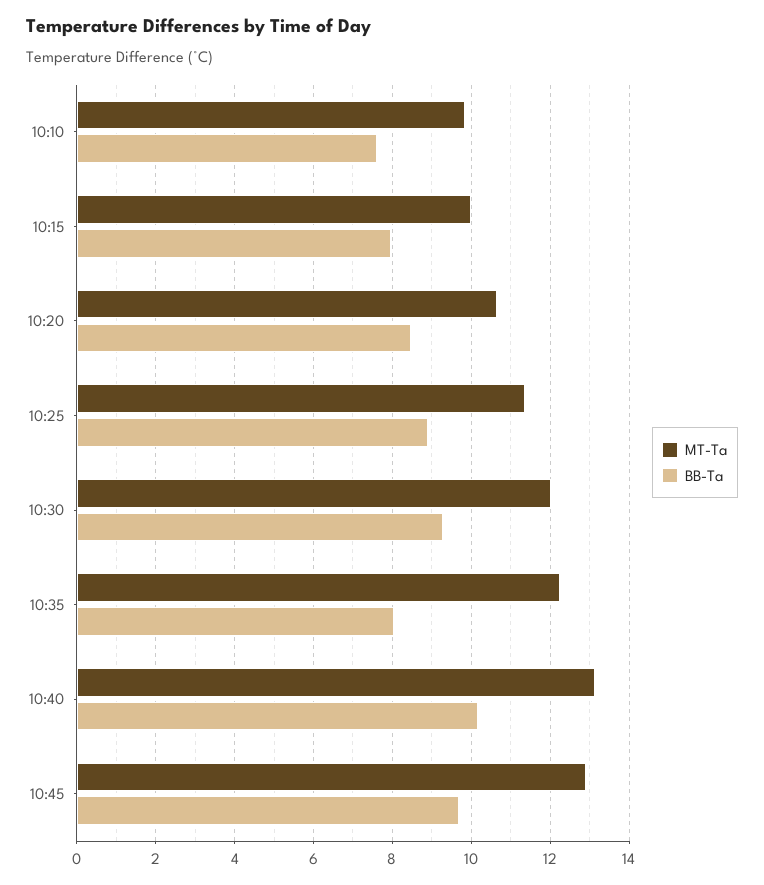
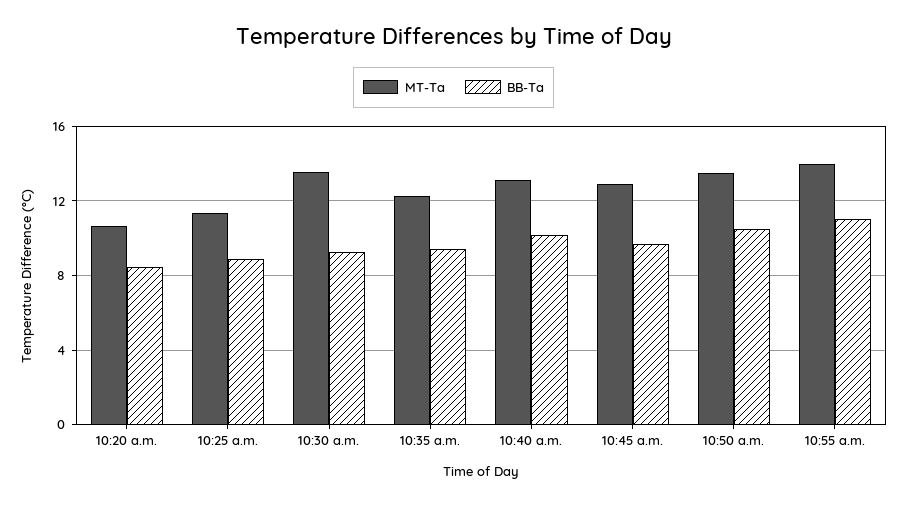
MT-Ta, 10:10: 9.8 -> none
BB-Ta, 10:10: 7.6 -> none
MT-Ta, 10:15: 10 -> none
BB-Ta, 10:15: 8 -> none
MT-Ta, 10:30: 12 -> 13.5
BB-Ta, 10:35: 8 -> 9.5
MT-Ta, 10:50 a.m.: none -> 13.5
BB-Ta, 10:50 a.m.: none -> 10.5
MT-Ta, 10:55 a.m.: none -> 14
BB-Ta, 10:55 a.m.: none -> 11

